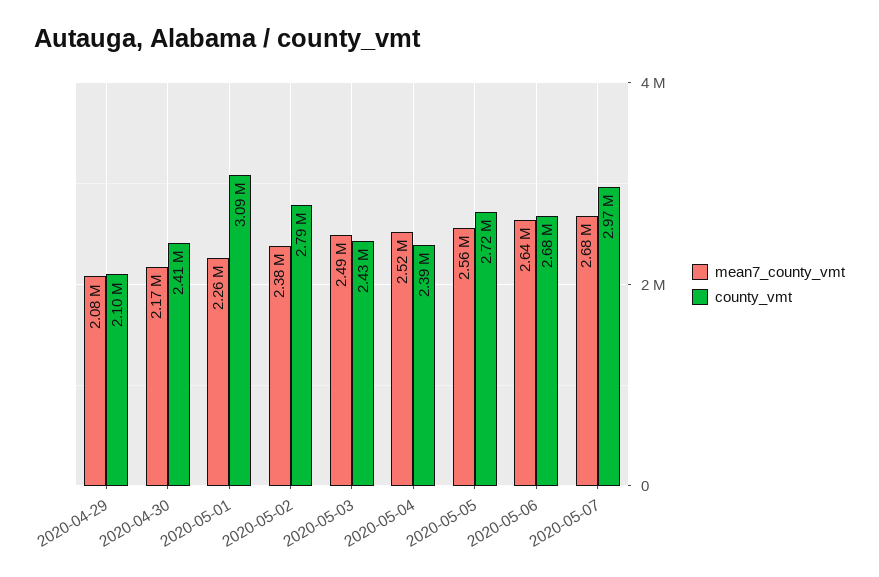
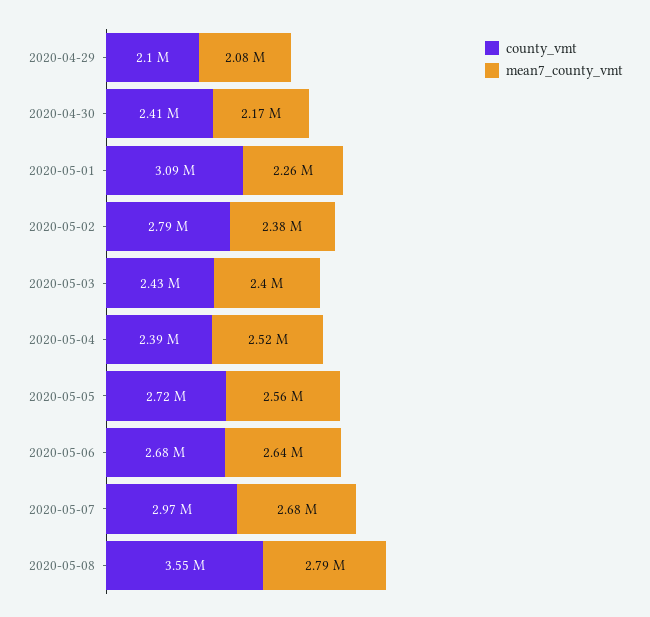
mean7_county_vmt, 2020-05-03: 2490000 -> 2400000
county_vmt, 2020-05-08: none -> 3550000
mean7_county_vmt, 2020-05-08: none -> 2790000

